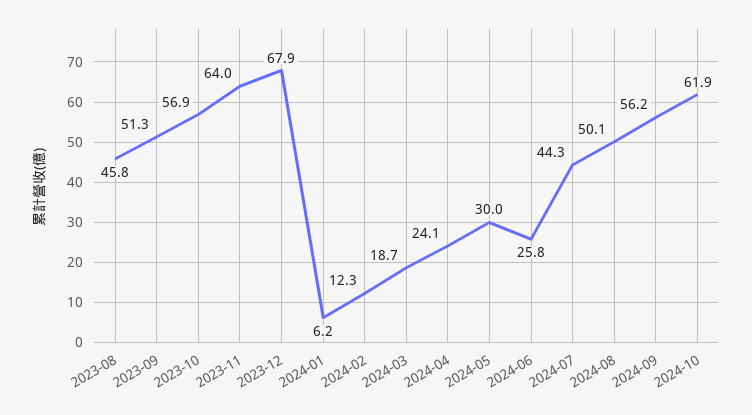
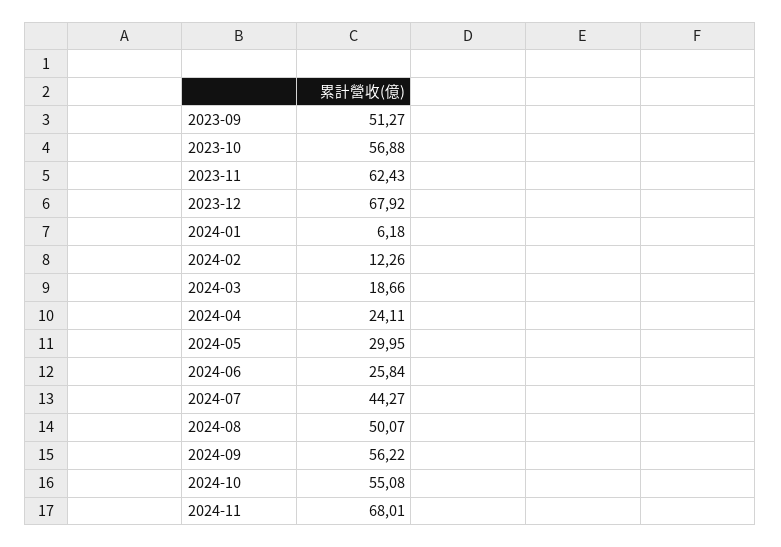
2023-08: 45.8 -> none
2023-11: 64 -> 62.43
2024-10: 61.9 -> 55.08
2024-11: none -> 68.01

